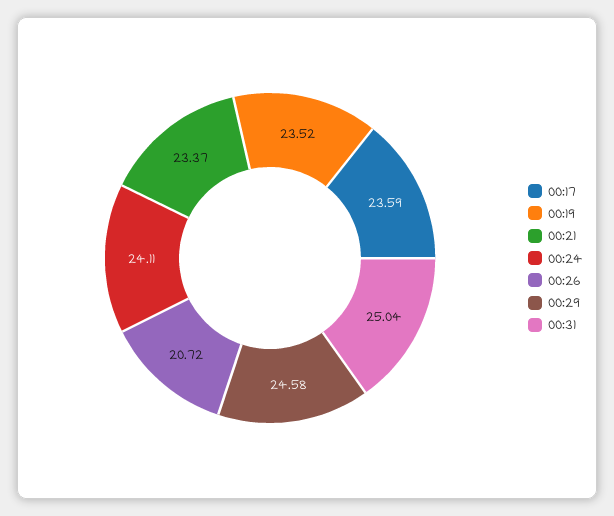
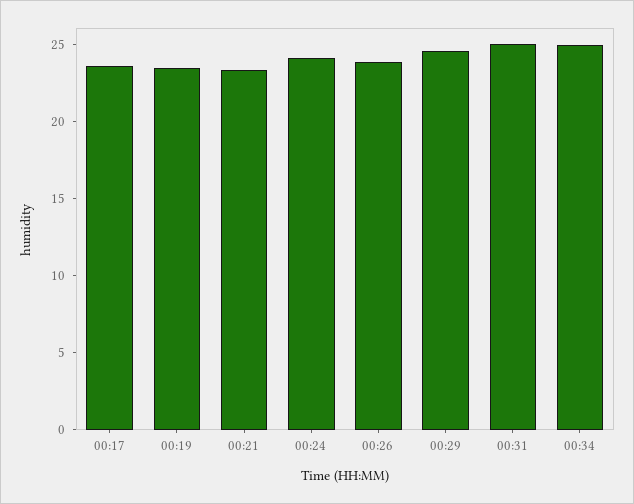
00:26: 20.72 -> 24
00:34: none -> 25

